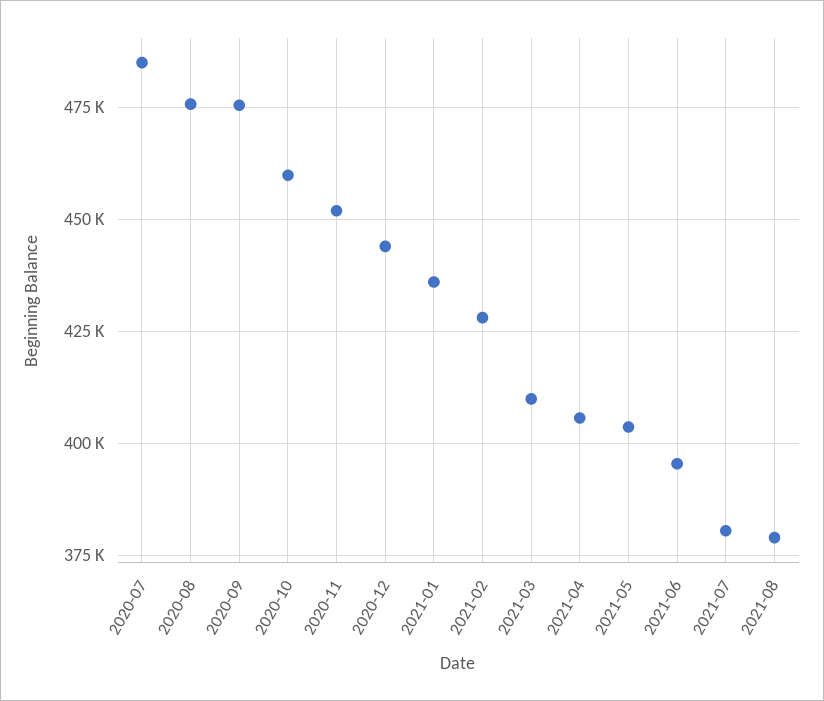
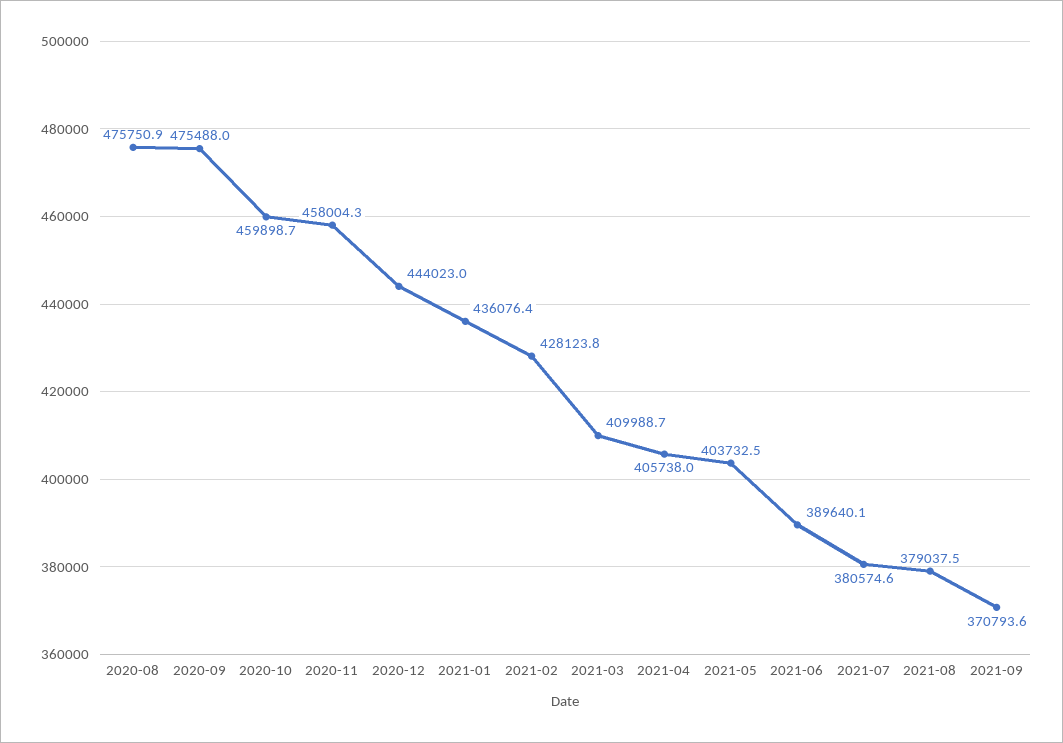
2020-07: 485000 -> none
2020-11: 452500 -> 458004.3
2021-06: 395000 -> 389640.1
2021-09: none -> 370793.6

